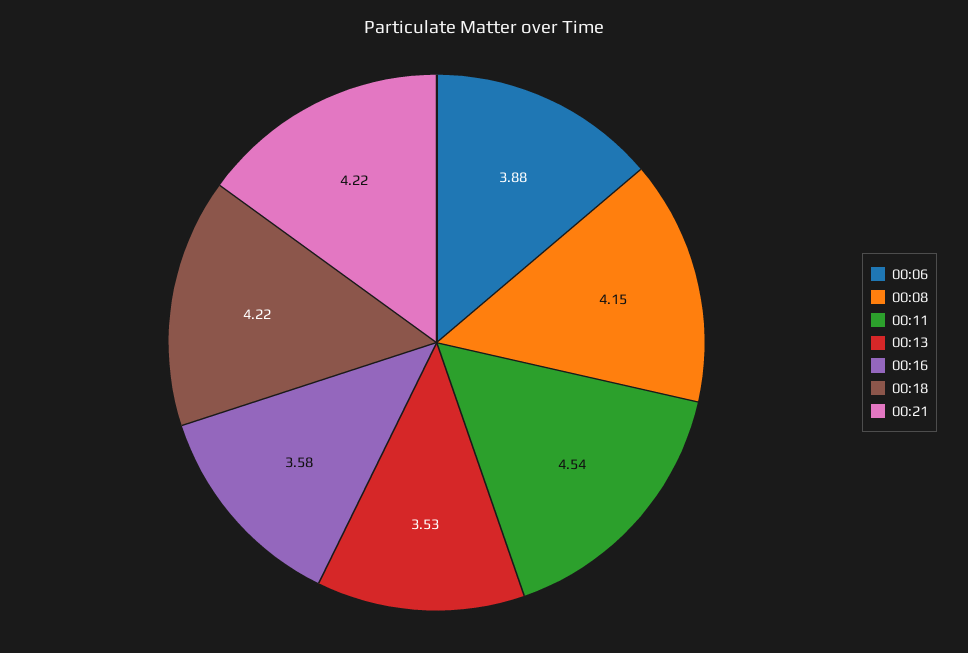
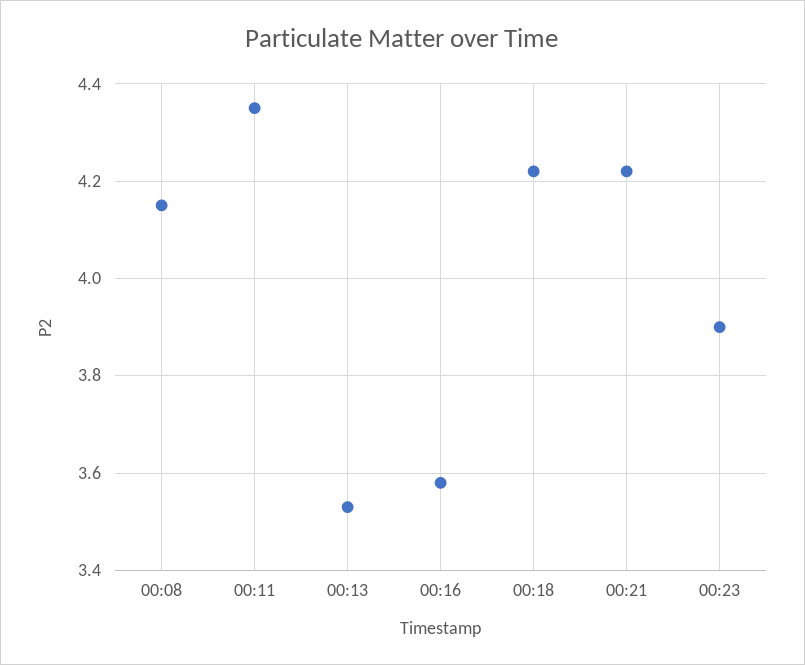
00:06: 3.88 -> none
00:11: 4.54 -> 4.35
00:23: none -> 3.9

